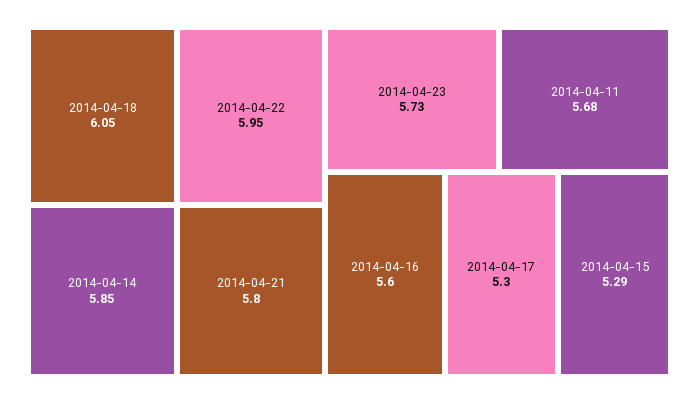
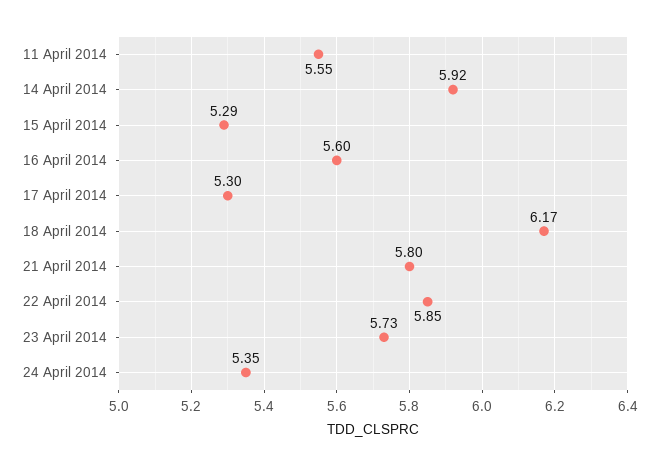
2014-04-18: 6.05 -> 6.17
2014-04-22: 5.95 -> 5.85
2014-04-14: 5.85 -> 5.92
2014-04-11: 5.68 -> 5.55
24 April 2014: none -> 5.35

